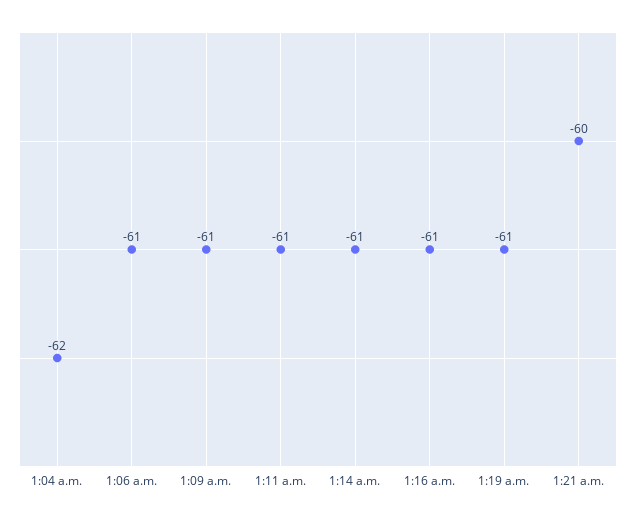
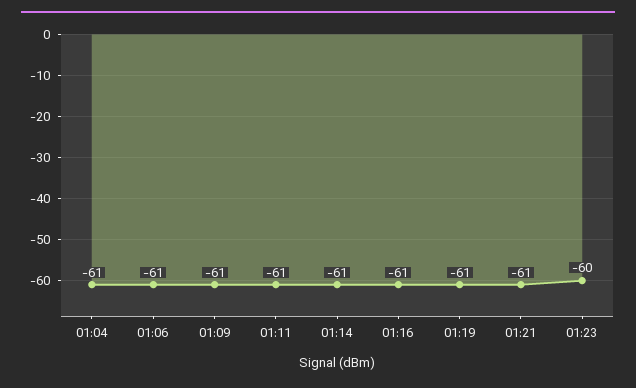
1:04 a.m.: -62 -> -61
1:21 a.m.: -60 -> -61
01:23: none -> -60

